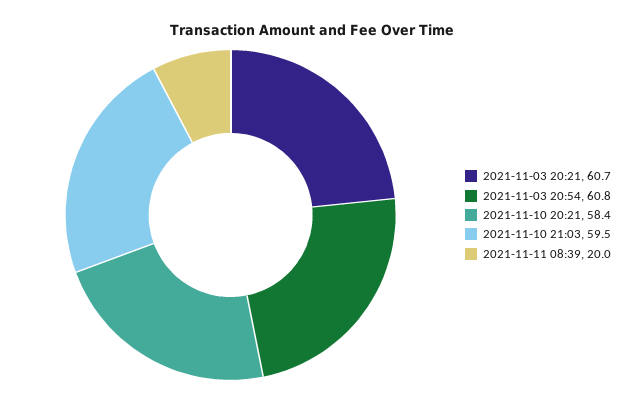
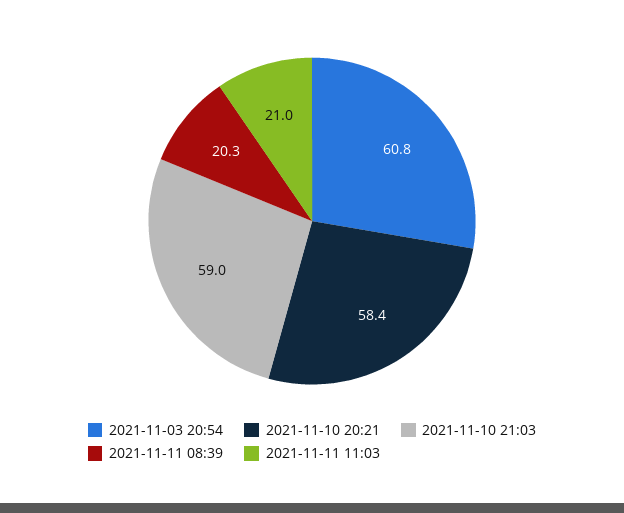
2021-11-03 20:21: 60.7 -> none
2021-11-10 21:03: 59.5 -> 59
2021-11-11 08:39: 20 -> 20.3
2021-11-11 11:03: none -> 21

